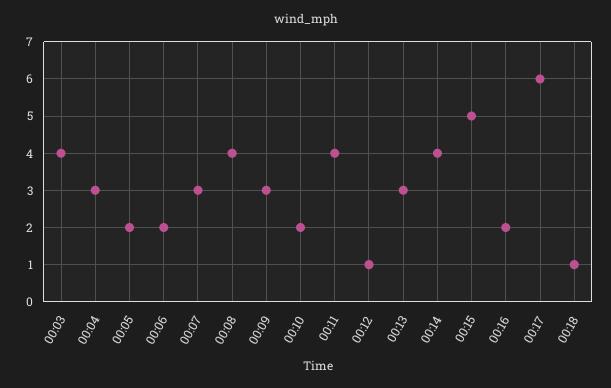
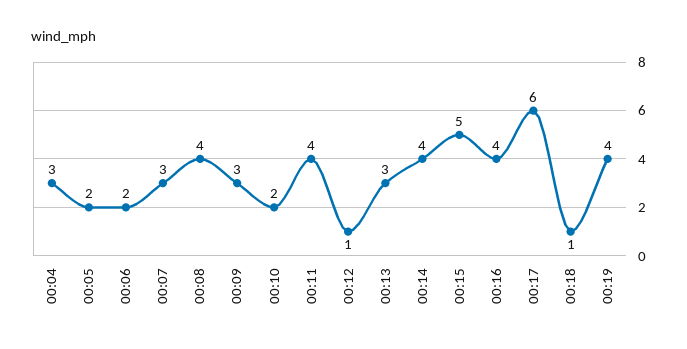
00:03: 4 -> none
00:16: 2 -> 4
00:19: none -> 4

